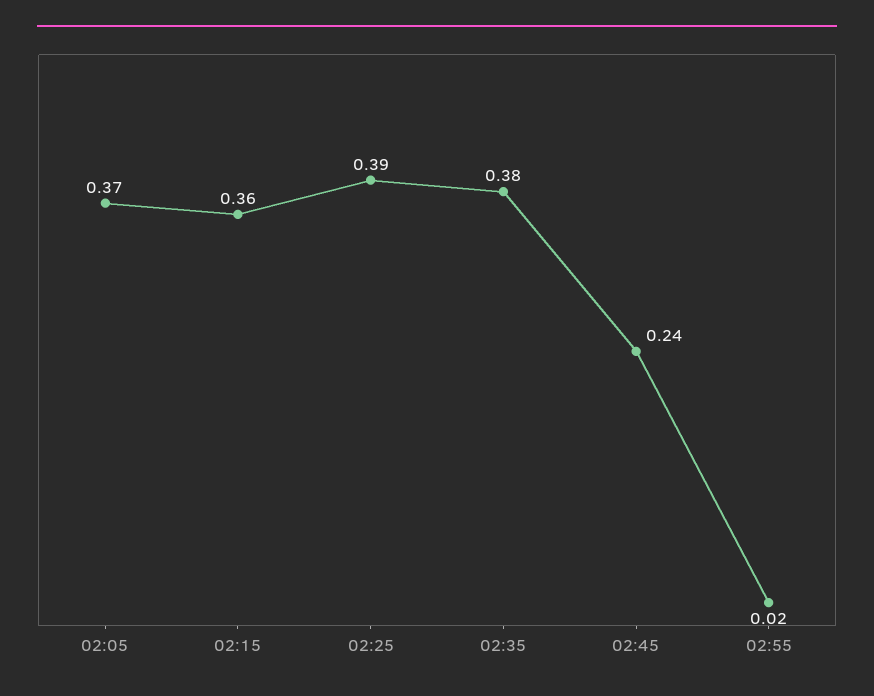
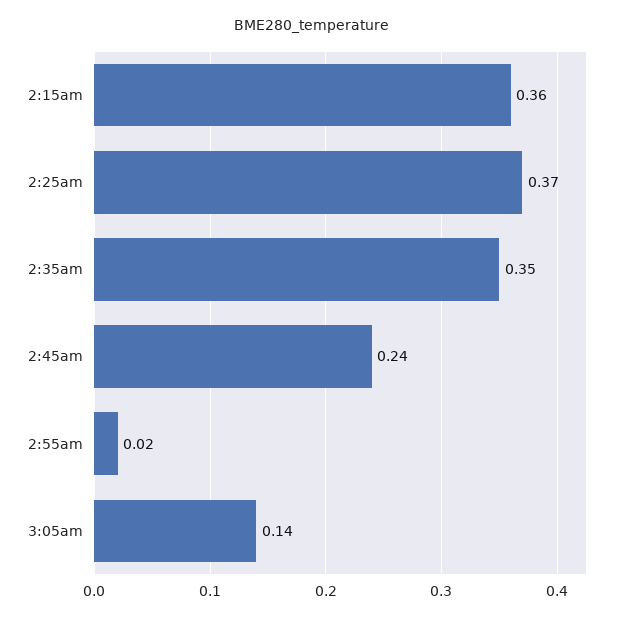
02:05: 0.37 -> none
02:25: 0.39 -> 0.37
02:35: 0.38 -> 0.35
3:05am: none -> 0.14

